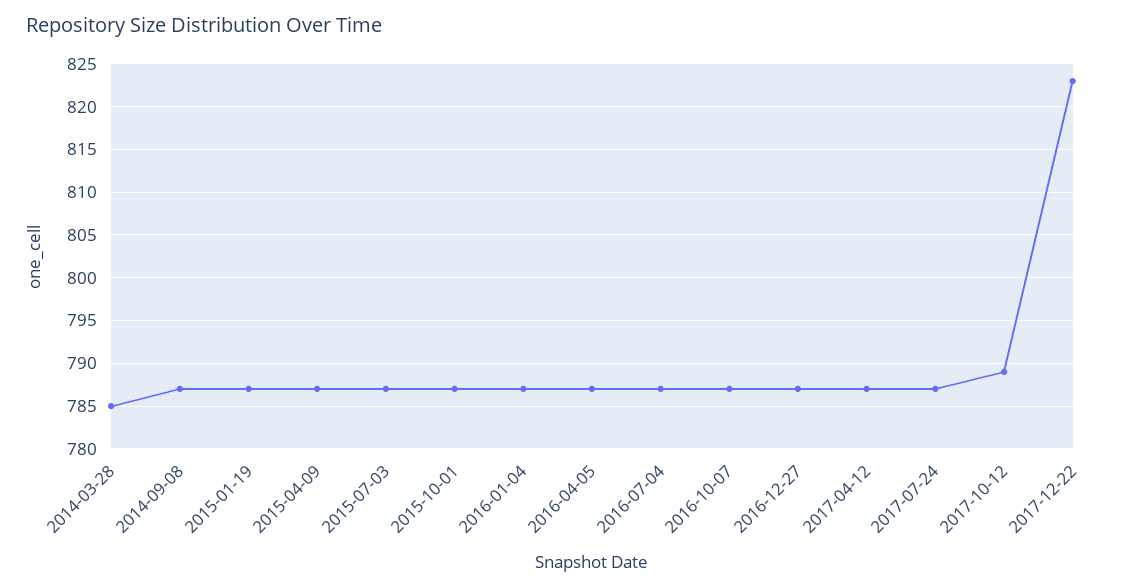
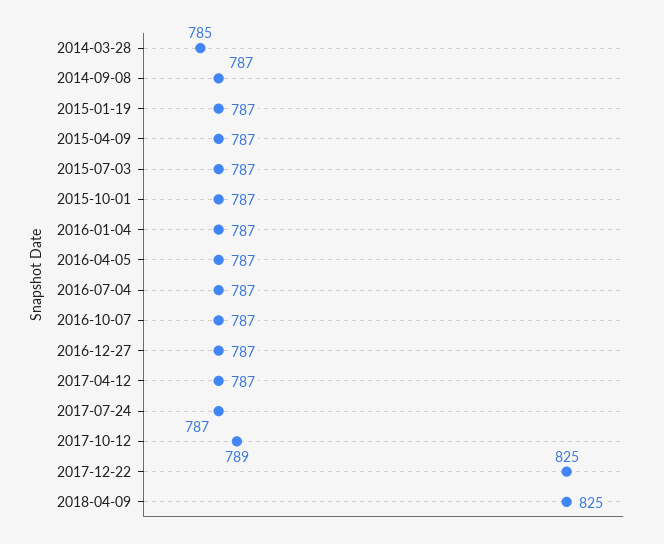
2017-12-22: 823 -> 825
2018-04-09: none -> 825

